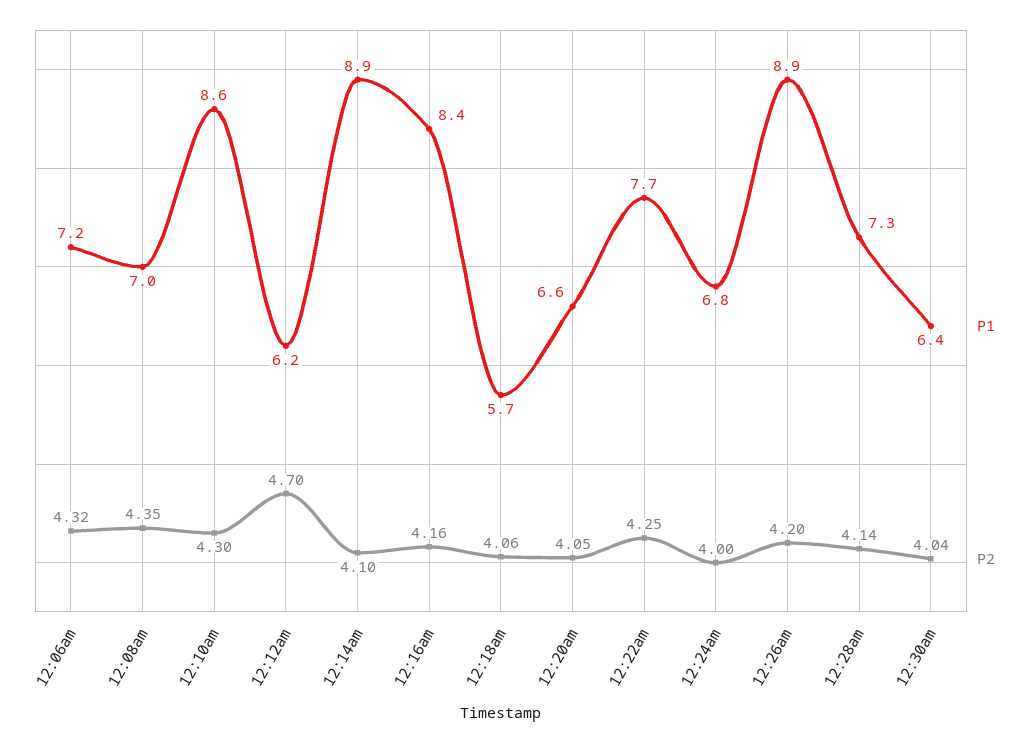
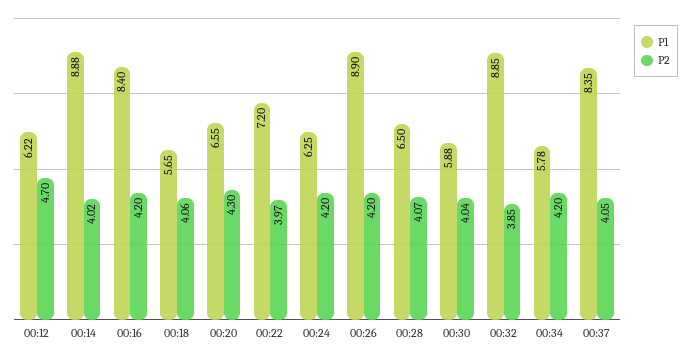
P1, 12:06am: 7.2 -> none
P2, 12:06am: 4.32 -> none
P1, 12:08am: 7 -> none
P2, 12:08am: 4.35 -> none
P1, 12:10am: 8.6 -> none
P2, 12:10am: 4.3 -> none
P2, 12:14am: 4.1 -> 4.02
P2, 12:16am: 4.16 -> 4.2
P2, 12:20am: 4.05 -> 4.3
P1, 12:22am: 7.7 -> 7.2
P2, 12:22am: 4.25 -> 3.97
P1, 12:24am: 6.8 -> 6.25
P2, 12:24am: 4 -> 4.2
P1, 12:28am: 7.3 -> 6.5
P2, 12:28am: 4.14 -> 4.07
P1, 12:30am: 6.4 -> 5.88
P1, 00:32: none -> 8.85
P2, 00:32: none -> 3.85
P1, 00:34: none -> 5.78
P2, 00:34: none -> 4.2
P1, 00:37: none -> 8.35
P2, 00:37: none -> 4.05

